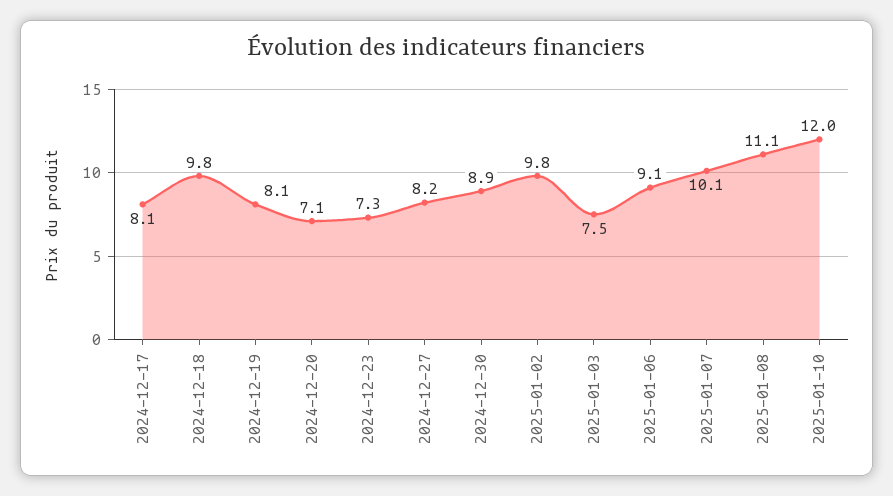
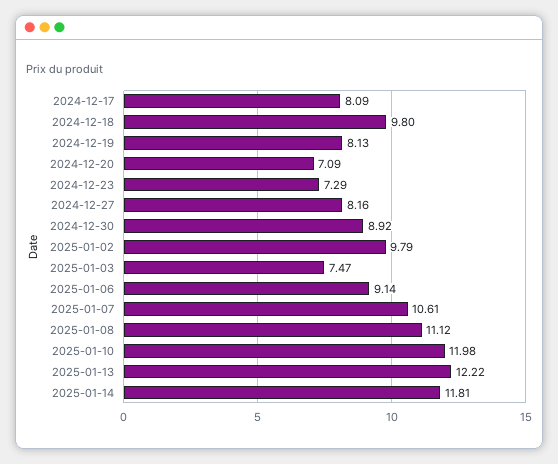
2025-01-07: 10.1 -> 10.61
2025-01-13: none -> 12.22
2025-01-14: none -> 11.81

